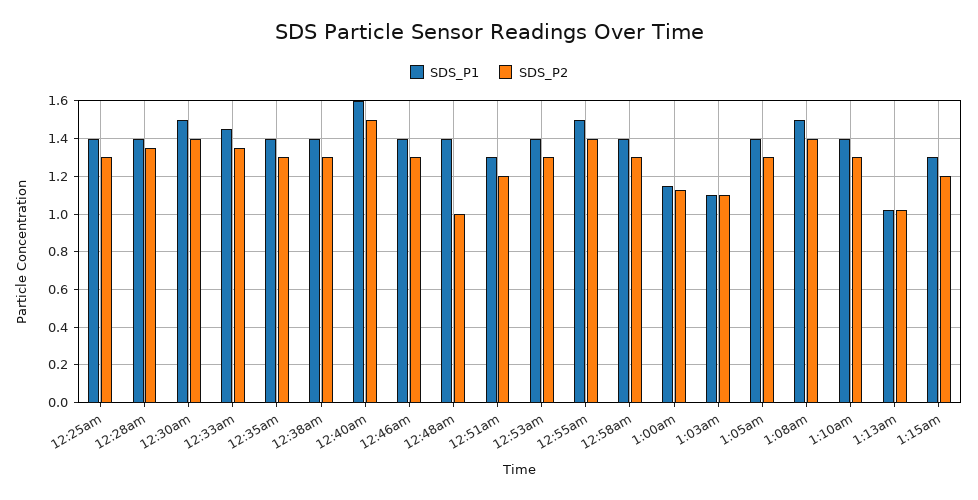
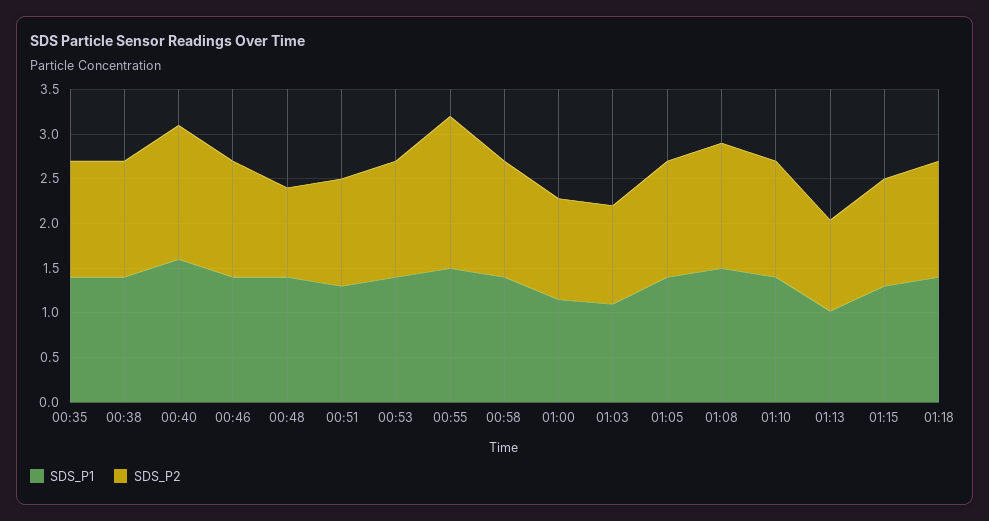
SDS_P1, 12:25am: 1.4 -> none
SDS_P2, 12:25am: 1.3 -> none
SDS_P1, 12:28am: 1.4 -> none
SDS_P2, 12:28am: 1.35 -> none
SDS_P1, 12:30am: 1.5 -> none
SDS_P2, 12:30am: 1.4 -> none
SDS_P1, 12:33am: 1.45 -> none
SDS_P2, 12:33am: 1.35 -> none
SDS_P2, 12:55am: 1.4 -> 1.7
SDS_P1, 01:18: none -> 1.4
SDS_P2, 01:18: none -> 1.3

